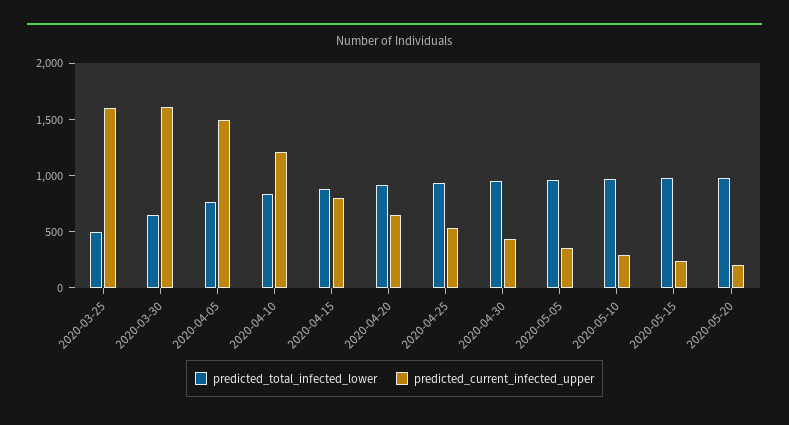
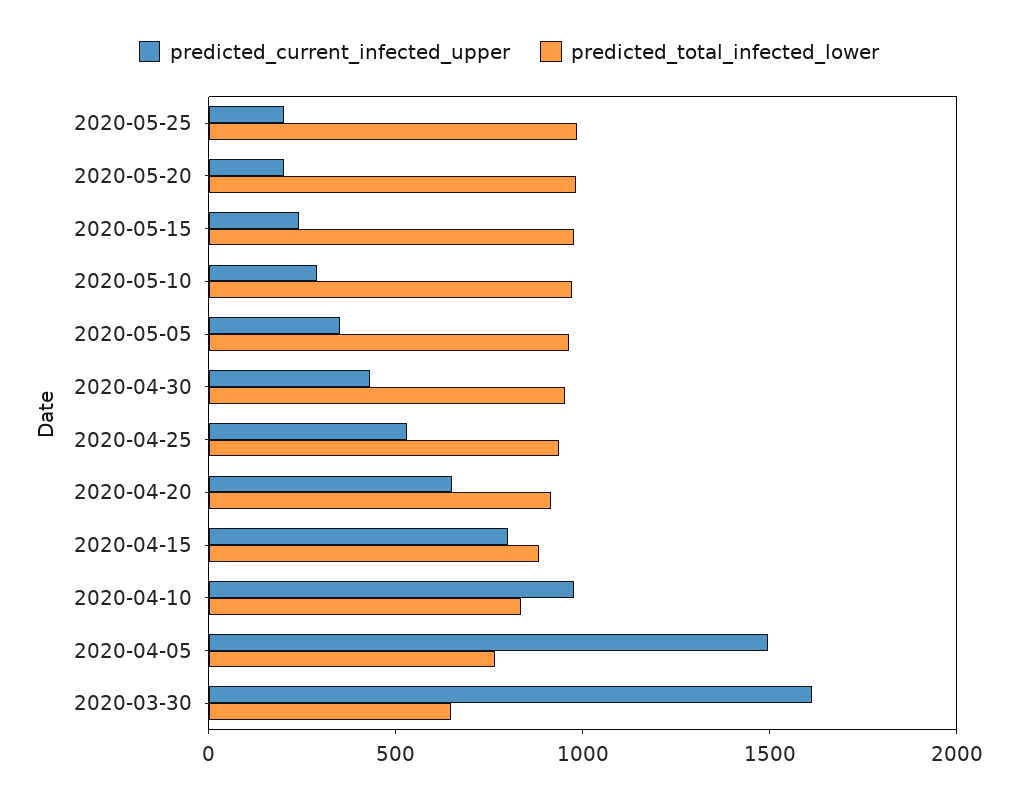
predicted_total_infected_lower, 2020-03-25: 500 -> none
predicted_current_infected_upper, 2020-03-25: 1600 -> none
predicted_current_infected_upper, 2020-04-10: 1200 -> 1000
predicted_current_infected_upper, 2020-05-25: none -> 200
predicted_total_infected_lower, 2020-05-25: none -> 1000

